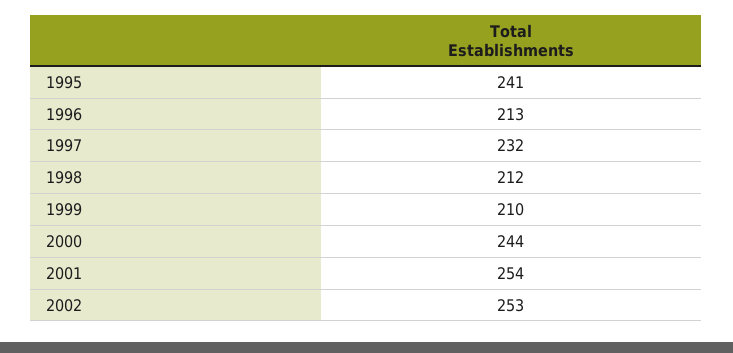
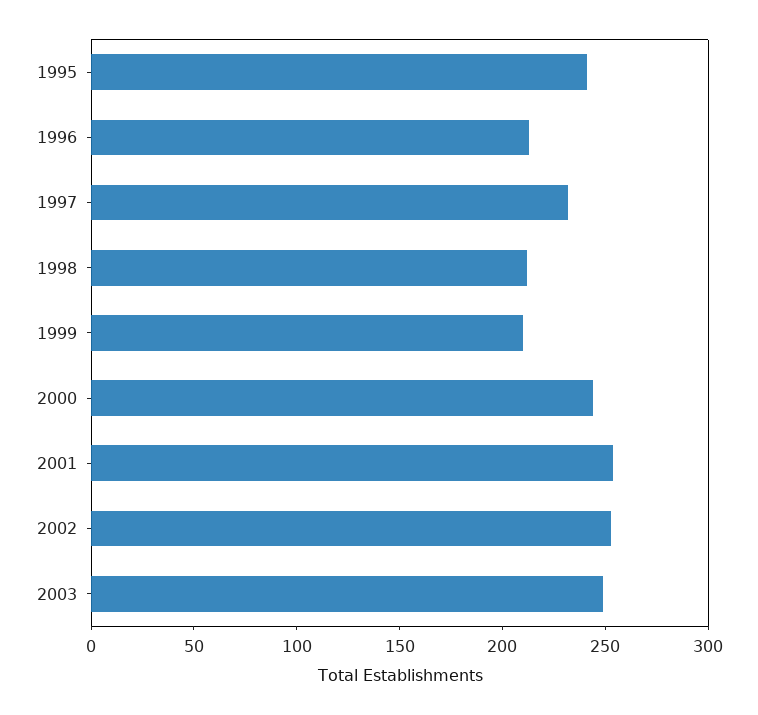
2003: none -> 250

